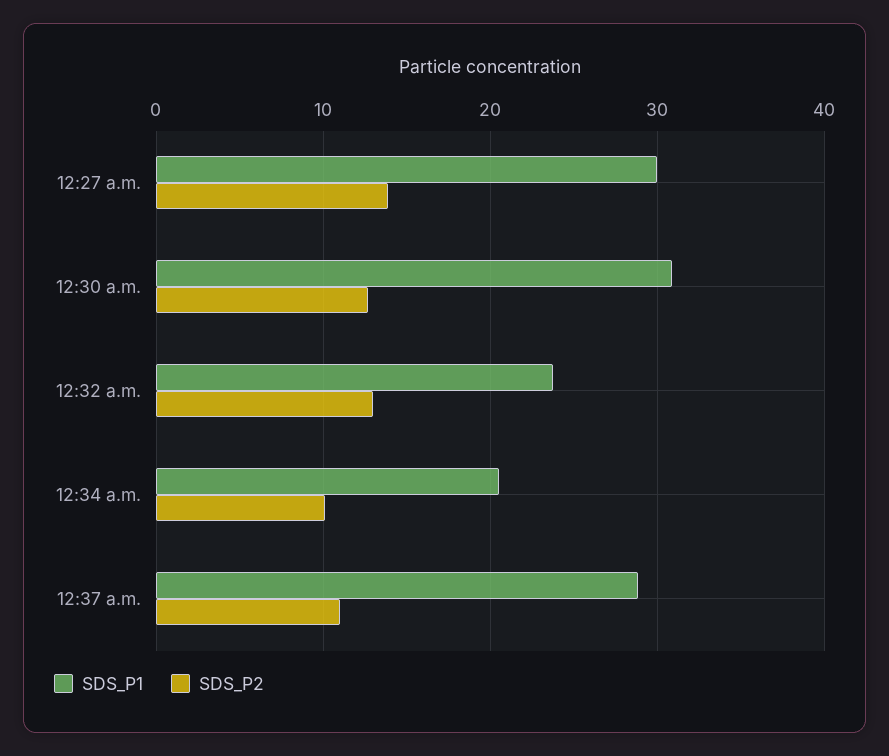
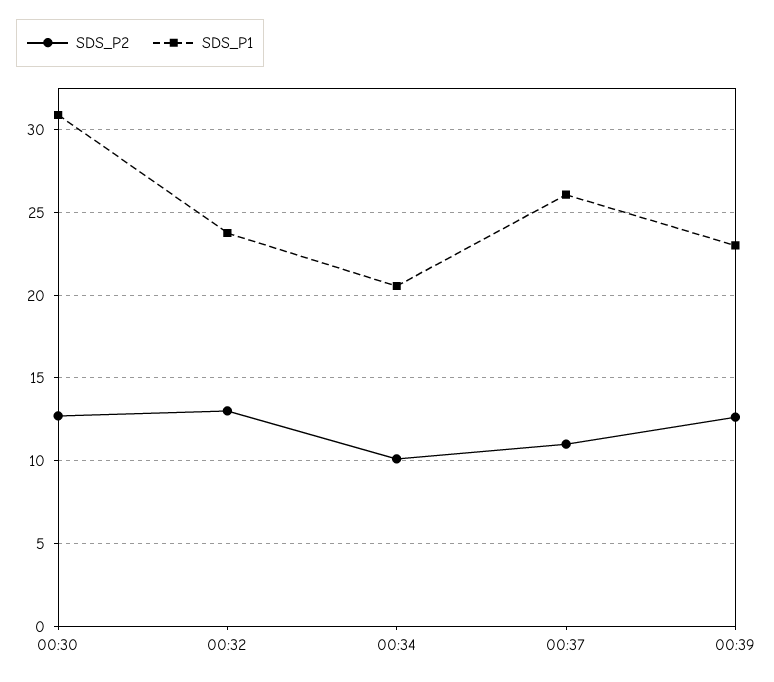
SDS_P1, 12:27 a.m.: 30 -> none
SDS_P2, 12:27 a.m.: 14 -> none
SDS_P1, 12:37 a.m.: 29 -> 26
SDS_P2, 00:39: none -> 12.5
SDS_P1, 00:39: none -> 23

